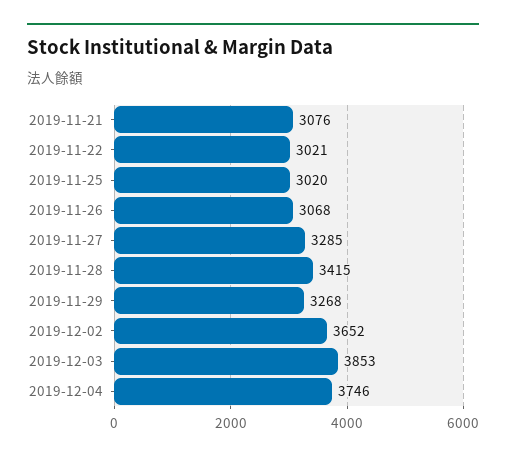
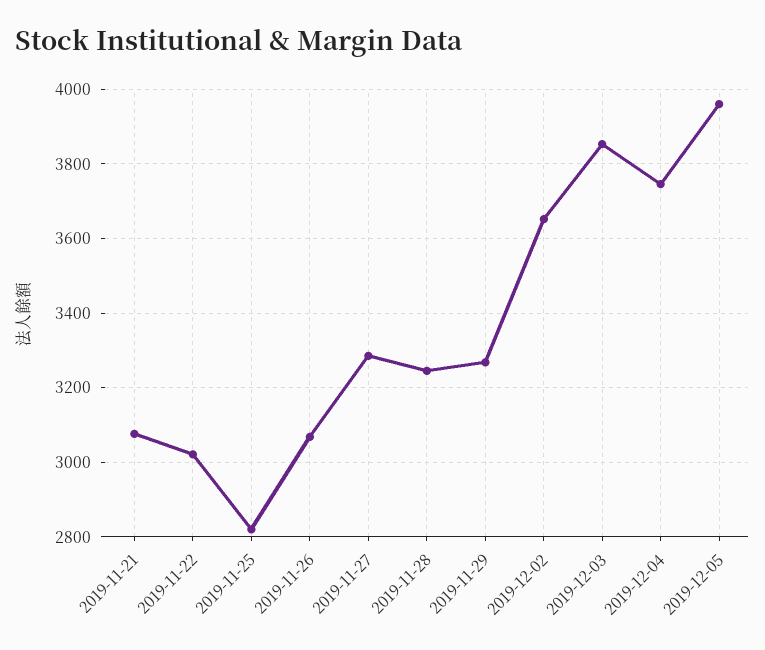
2019-11-25: 3020 -> 2820
2019-11-28: 3415 -> 3240
2019-12-05: none -> 3960

